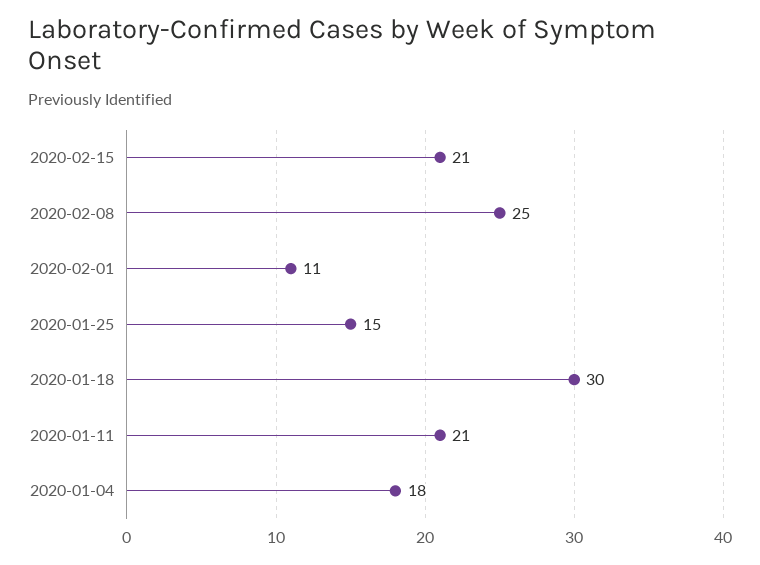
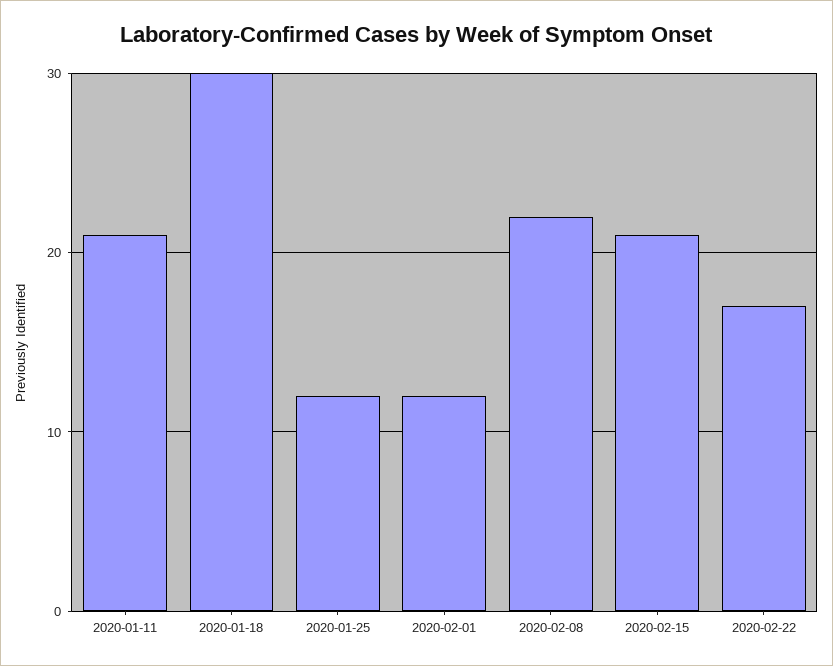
2020-02-08: 25 -> 22
2020-02-01: 11 -> 12
2020-01-25: 15 -> 12
2020-01-04: 18 -> none
2020-02-22: none -> 17

